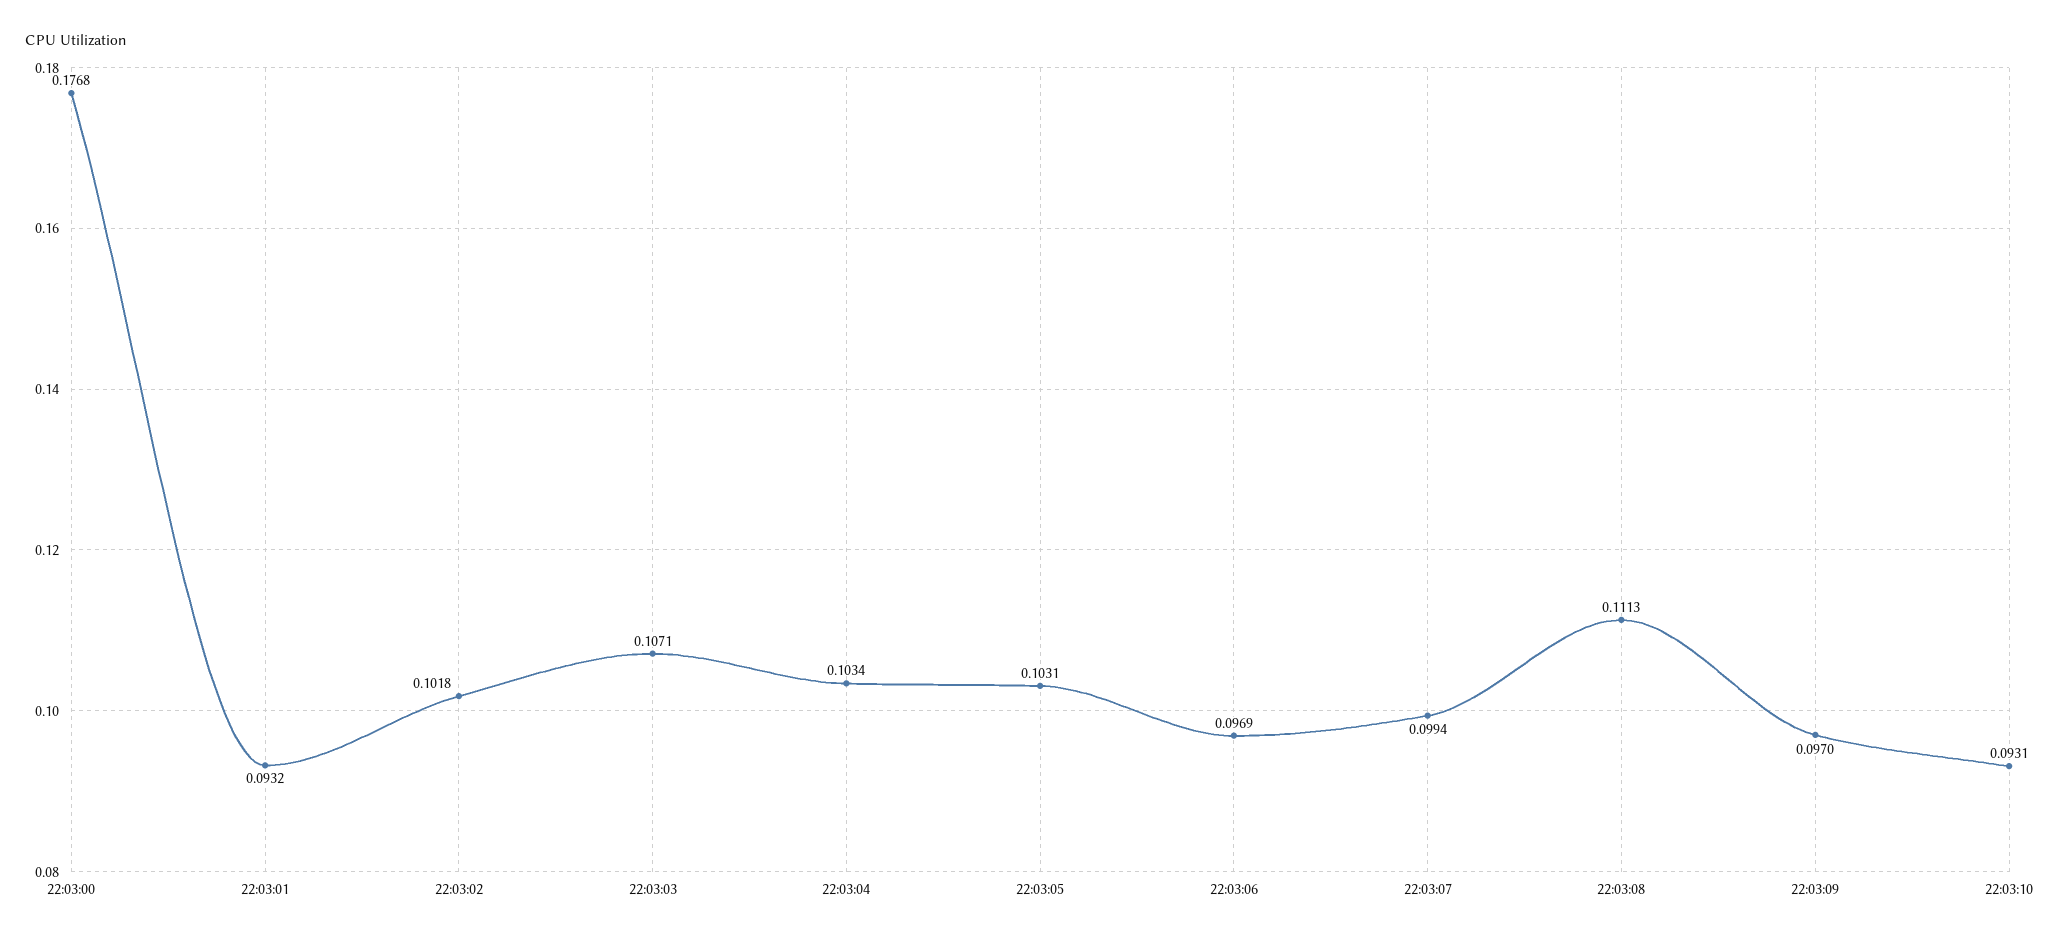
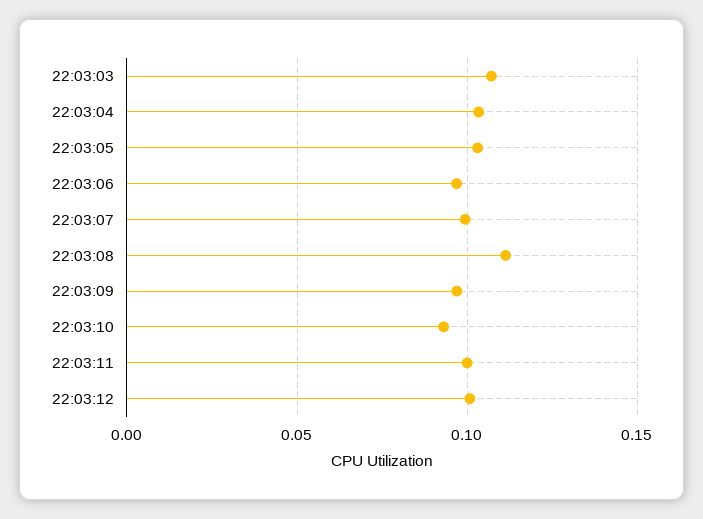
22:03:00: 0.1768 -> none
22:03:01: 0.0932 -> none
22:03:02: 0.1018 -> none
22:03:11: none -> 0.1
22:03:12: none -> 0.1

